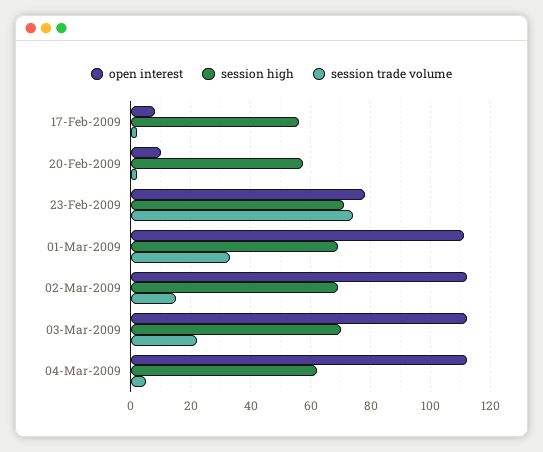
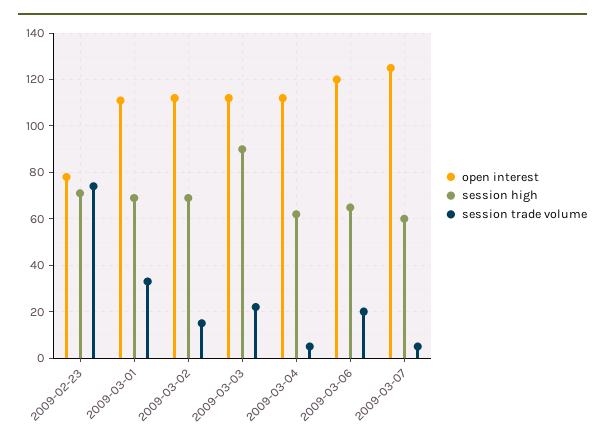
open interest, 17-Feb-2009: 8 -> none
session high, 17-Feb-2009: 56 -> none
session trade volume, 17-Feb-2009: 2 -> none
open interest, 20-Feb-2009: 10 -> none
session high, 20-Feb-2009: 58 -> none
session trade volume, 20-Feb-2009: 2 -> none
session high, 03-Mar-2009: 70 -> 90
open interest, 2009-03-06: none -> 120
session high, 2009-03-06: none -> 65
session trade volume, 2009-03-06: none -> 20
open interest, 2009-03-07: none -> 125
session high, 2009-03-07: none -> 60
session trade volume, 2009-03-07: none -> 5

